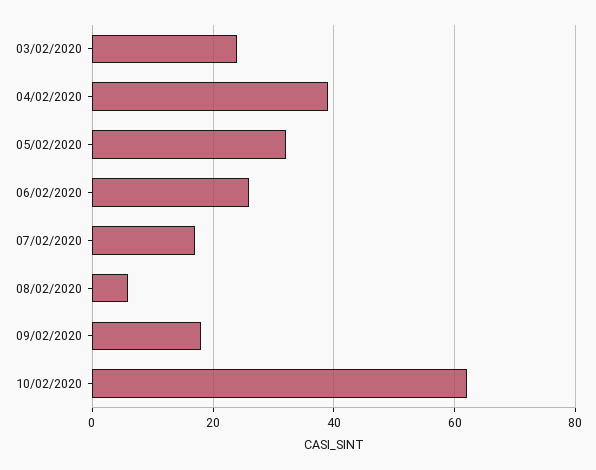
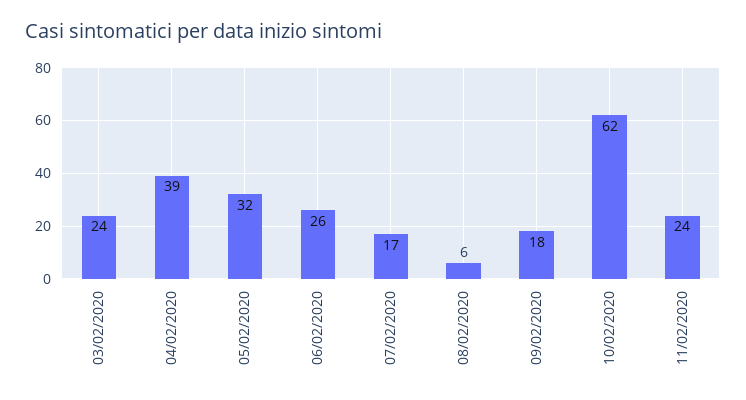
11/02/2020: none -> 24

